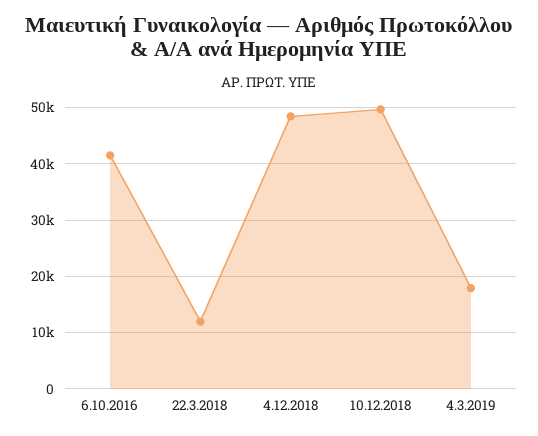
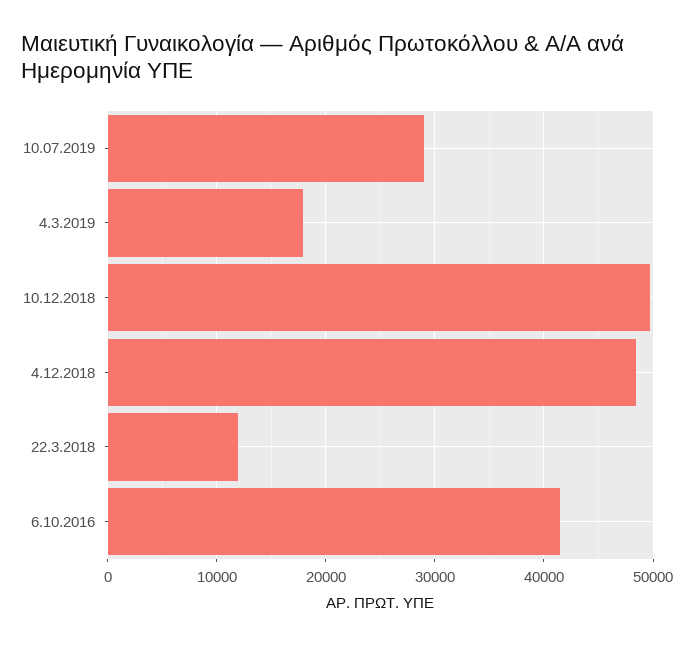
10.07.2019: none -> 29000

